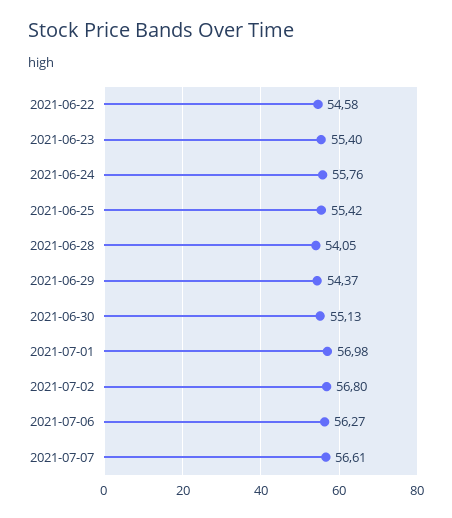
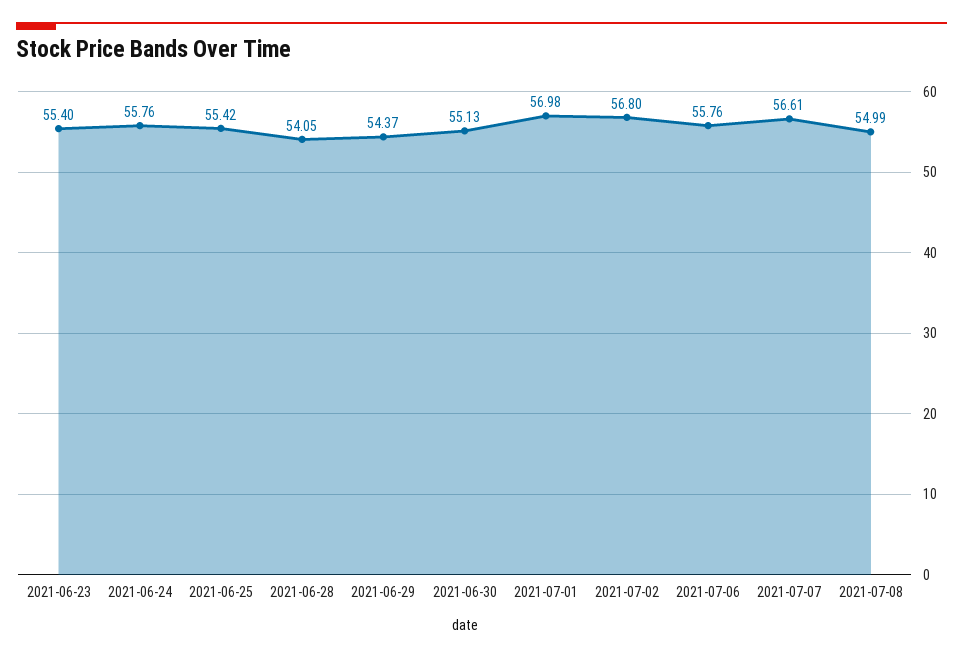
2021-06-22: 54.58 -> none
2021-07-06: 56.27 -> 55.76
2021-07-08: none -> 54.99

